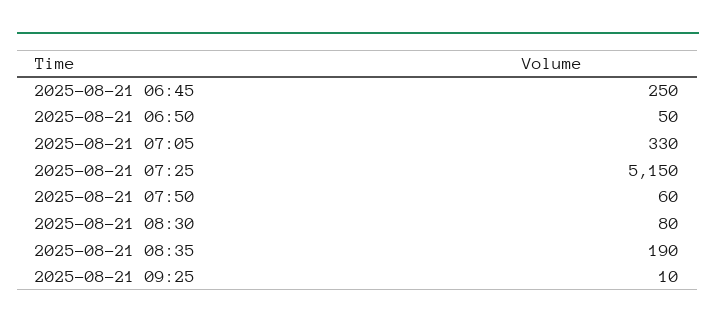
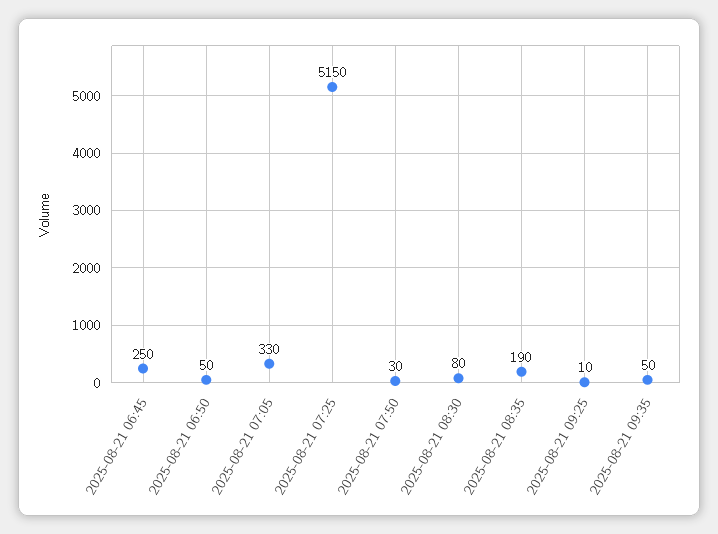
2025-08-21 07:50: 60 -> 30
2025-08-21 09:35: none -> 50

